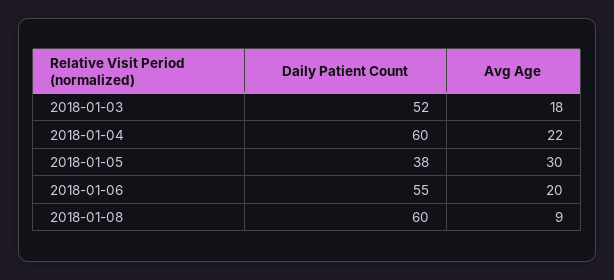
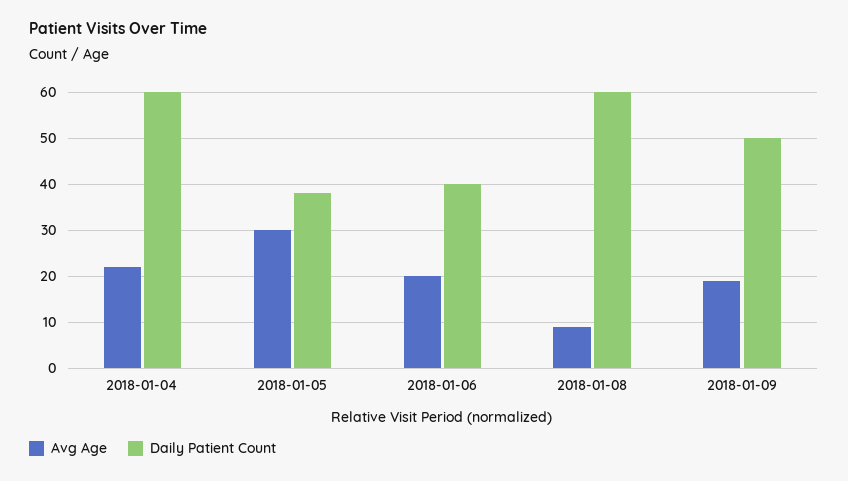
Daily Patient Count, 2018-01-03: 52 -> none
Avg Age, 2018-01-03: 18 -> none
Daily Patient Count, 2018-01-06: 55 -> 40
Avg Age, 2018-01-09: none -> 20
Daily Patient Count, 2018-01-09: none -> 50

